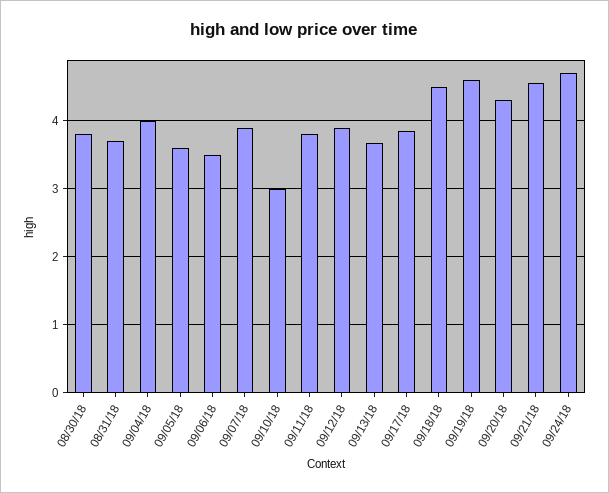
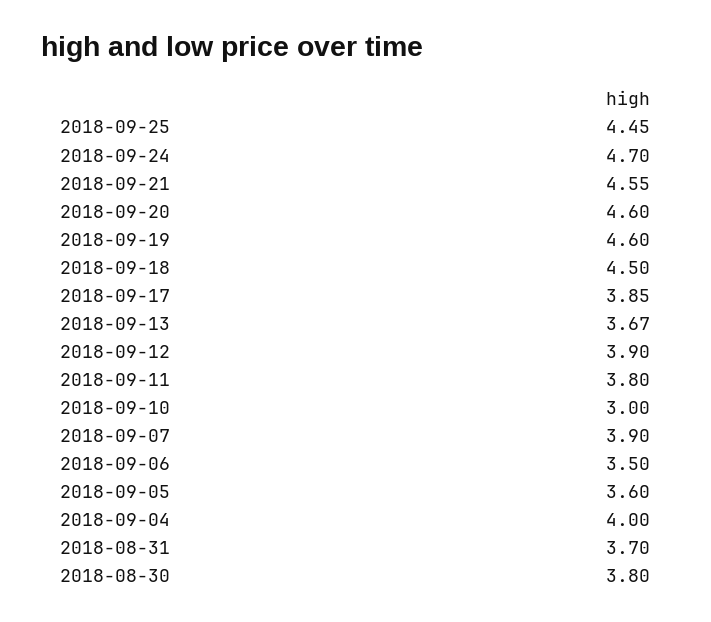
09/20/18: 4.3 -> 4.6
2018-09-25: none -> 4.45

